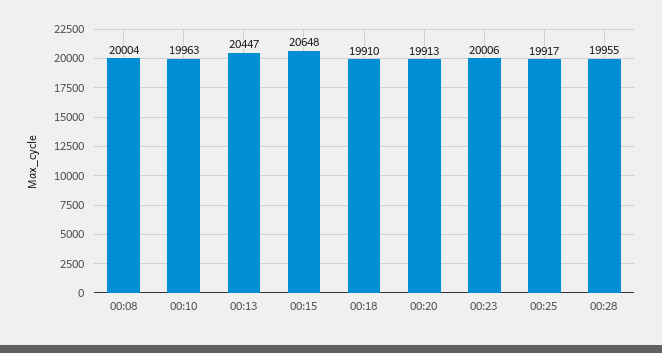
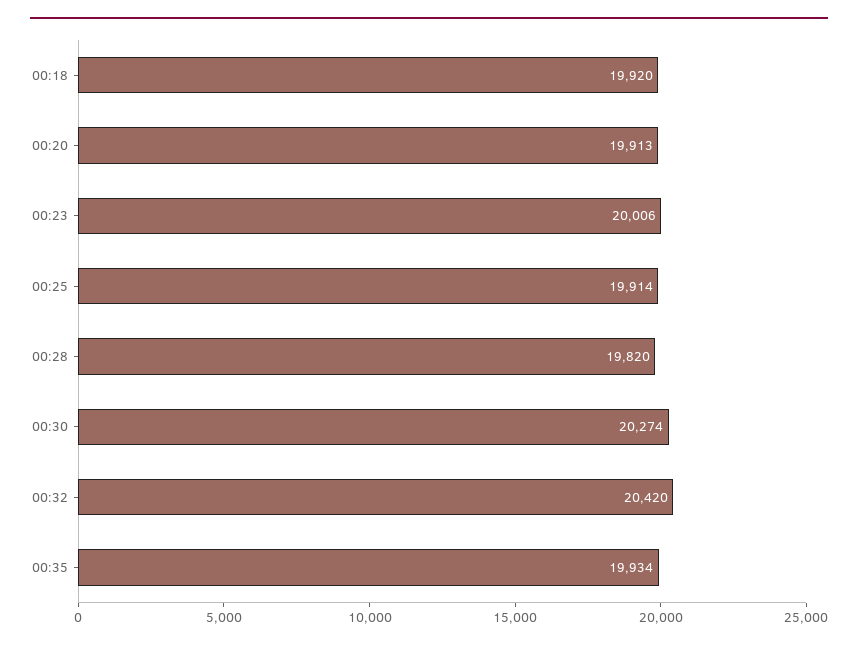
00:08: 20004 -> none
00:10: 19963 -> none
00:13: 20447 -> none
00:15: 20648 -> none
00:18: 19910 -> 19920
00:25: 19917 -> 19914
00:28: 19955 -> 19820
00:30: none -> 20274
00:32: none -> 20420
00:35: none -> 19934

